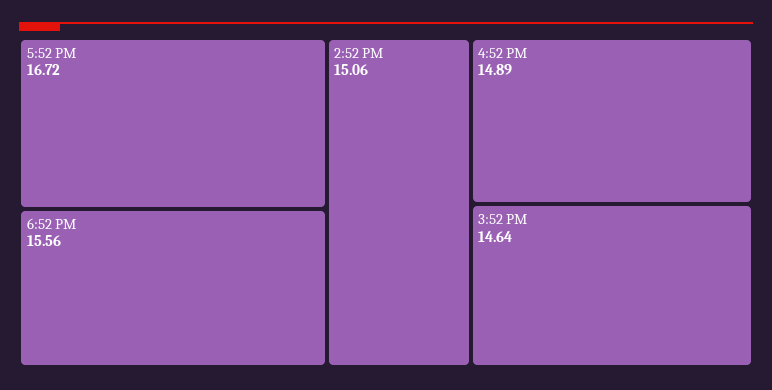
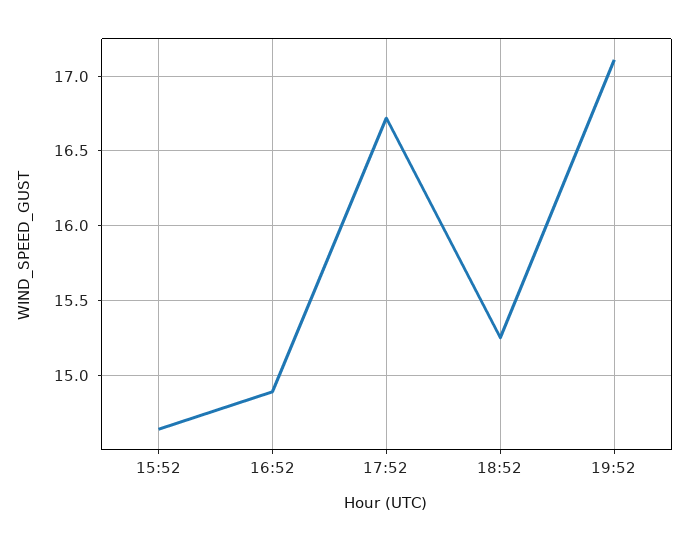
6:52 PM: 15.56 -> 15.25
2:52 PM: 15.06 -> none
19:52: none -> 17.1

